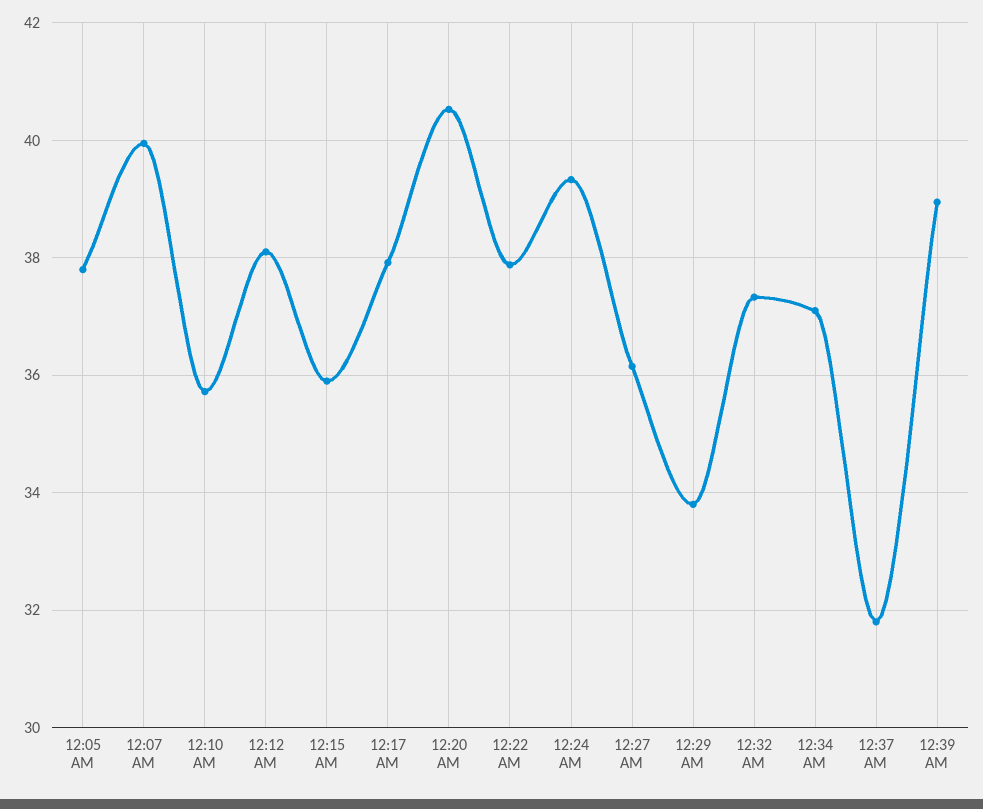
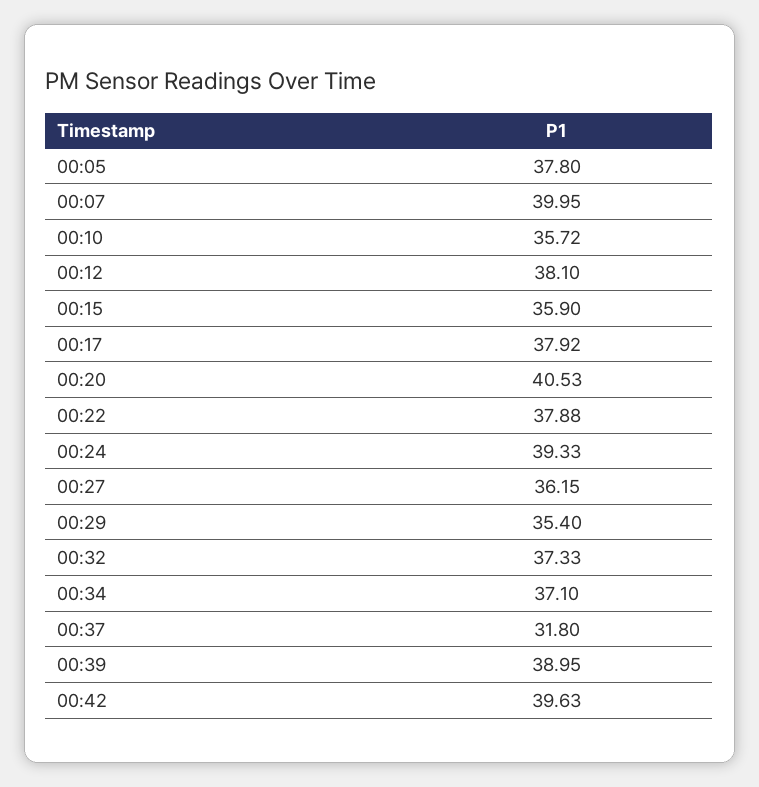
12:29 AM: 33.8 -> 35.4
00:42: none -> 39.63

